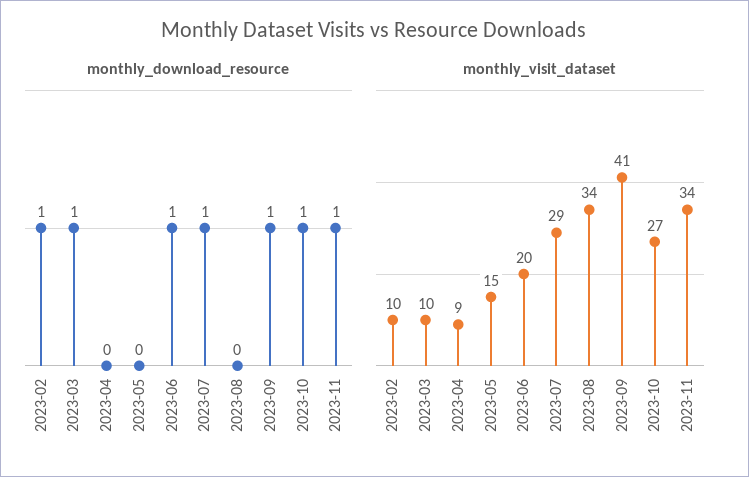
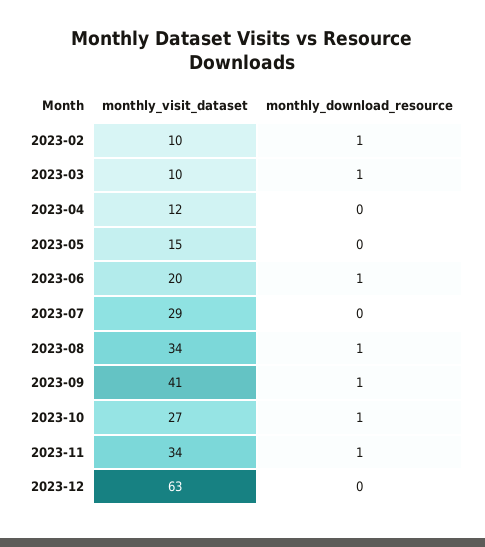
monthly_download_resource, 2023-07: 1 -> 0
monthly_download_resource, 2023-08: 0 -> 1
monthly_visit_dataset, 2023-04: 9 -> 12
monthly_visit_dataset, 2023-12: none -> 63
monthly_download_resource, 2023-12: none -> 0

